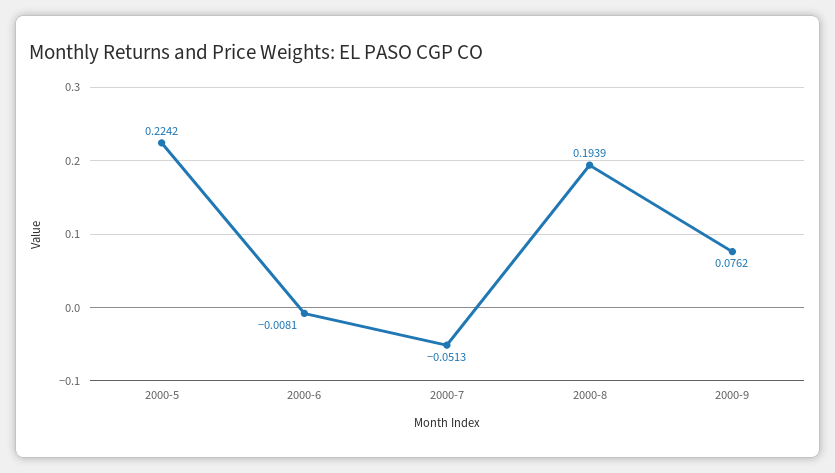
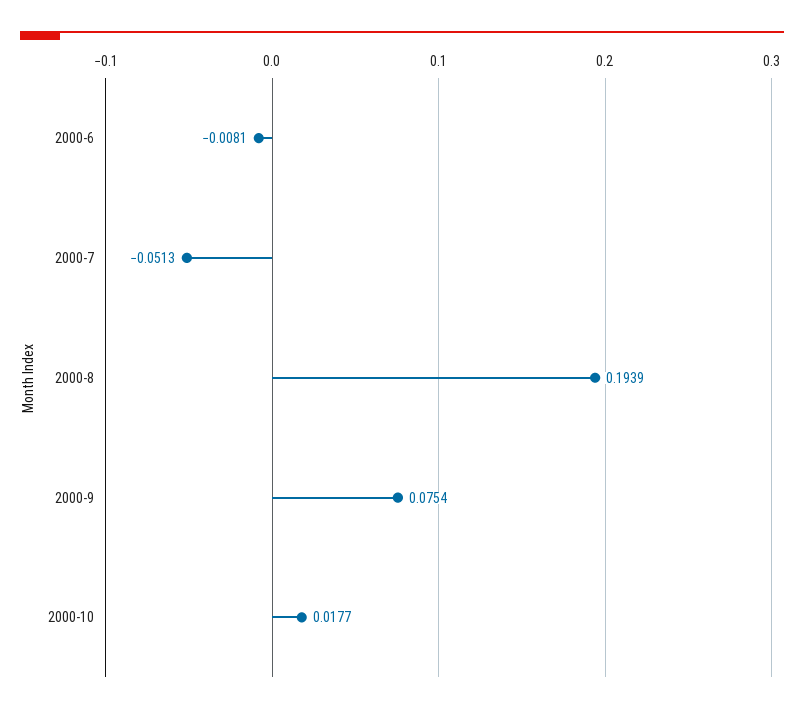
2000-5: 0.2242 -> none
2000-9: 0.0762 -> 0.0754
2000-10: none -> 0.0177

